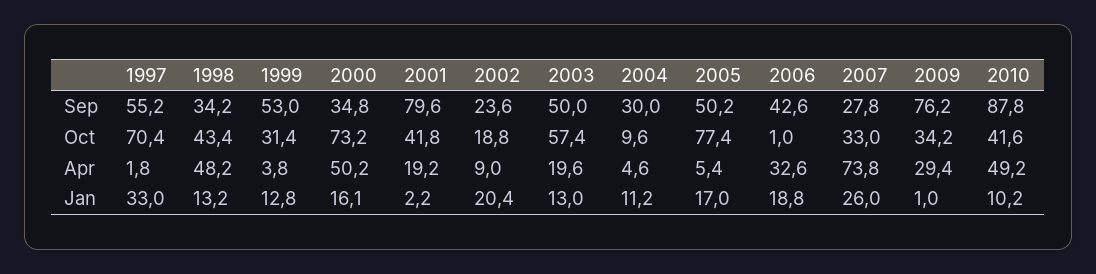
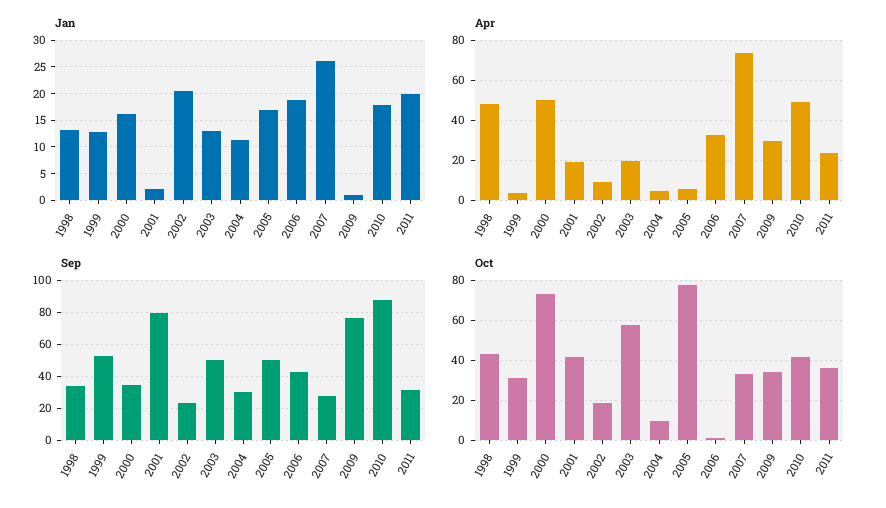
Sep, 1997: 55.2 -> none
Oct, 1997: 70.4 -> none
Apr, 1997: 1.8 -> none
Jan, 1997: 33 -> none
Jan, 2010: 10.2 -> 17.5
Jan, 2011: none -> 20
Apr, 2011: none -> 25
Sep, 2011: none -> 30
Oct, 2011: none -> 35

